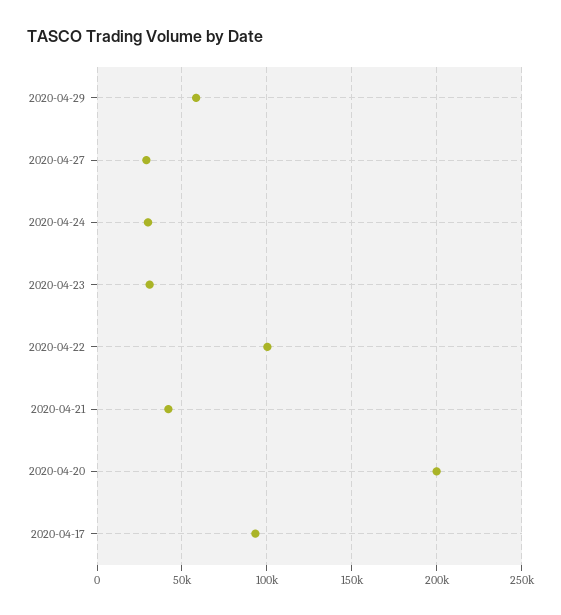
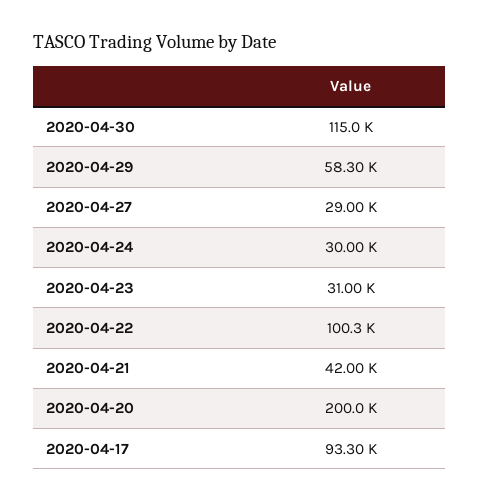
2020-04-30: none -> 115000

